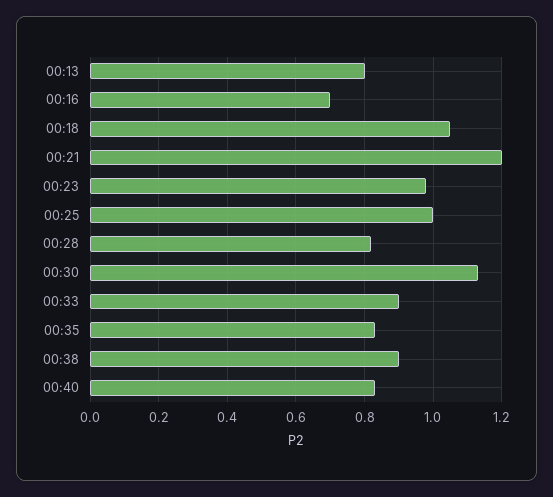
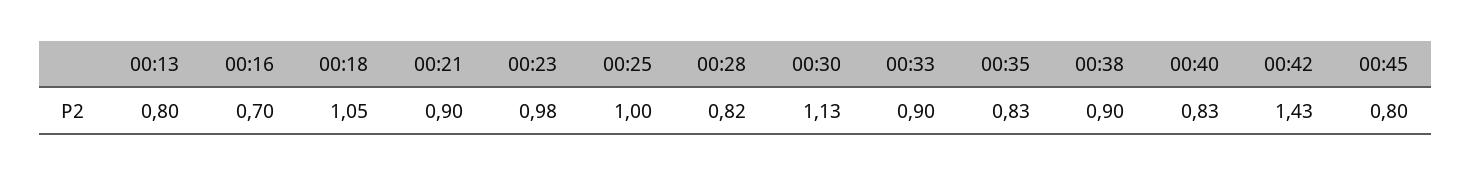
00:21: 1.2 -> 0.9
00:42: none -> 1.43
00:45: none -> 0.8

